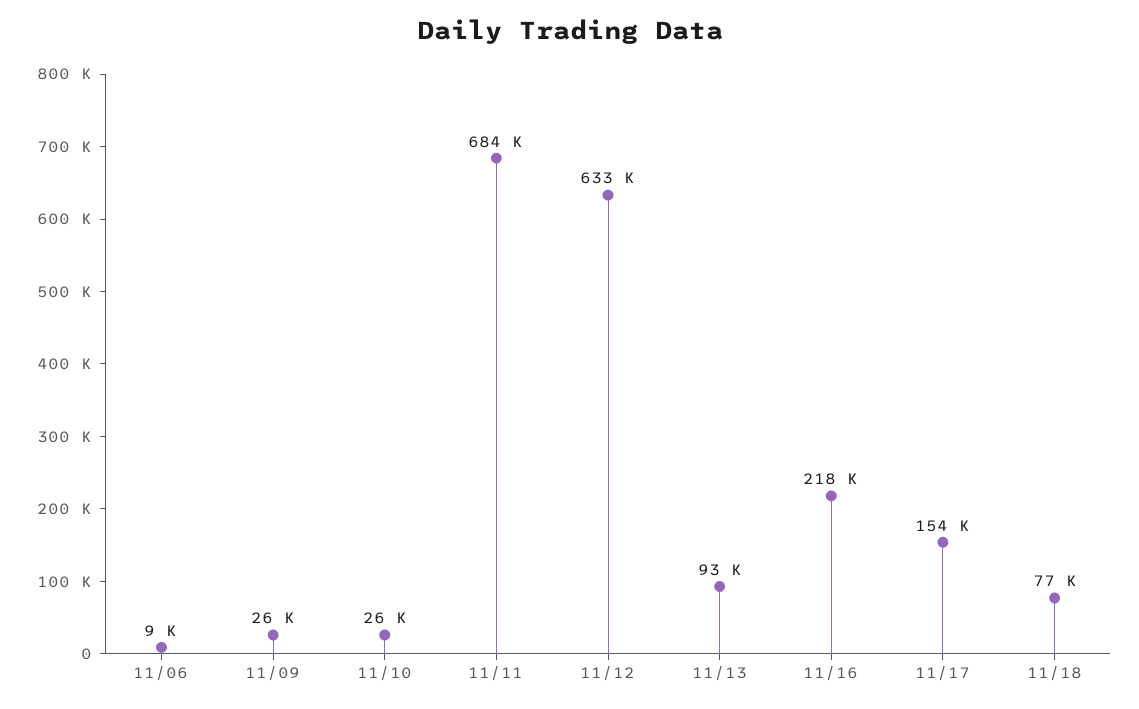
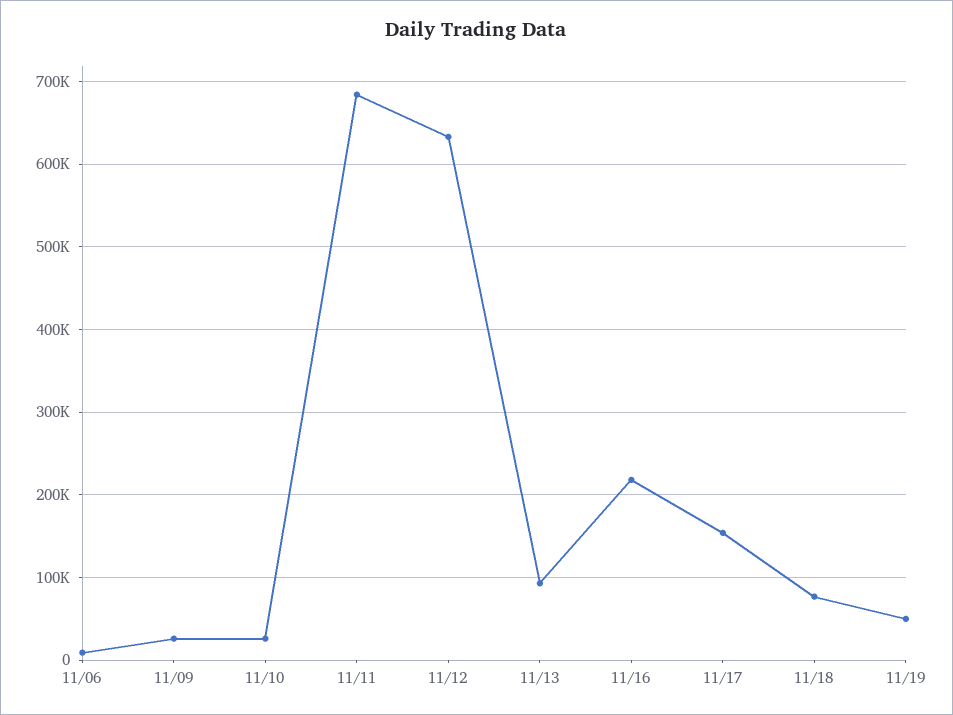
11/19: none -> 50000

